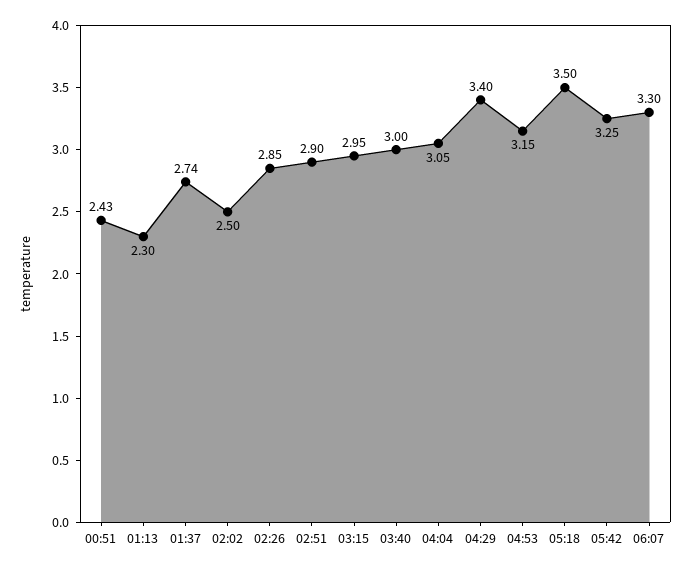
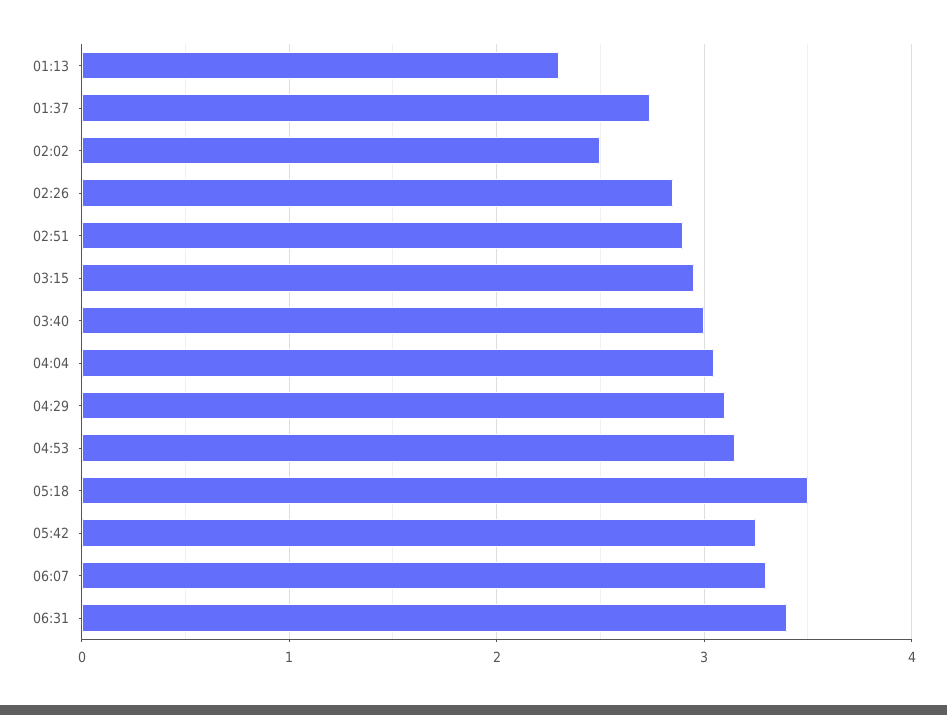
00:51: 2.43 -> none
04:29: 3.4 -> 3.1
06:31: none -> 3.4

